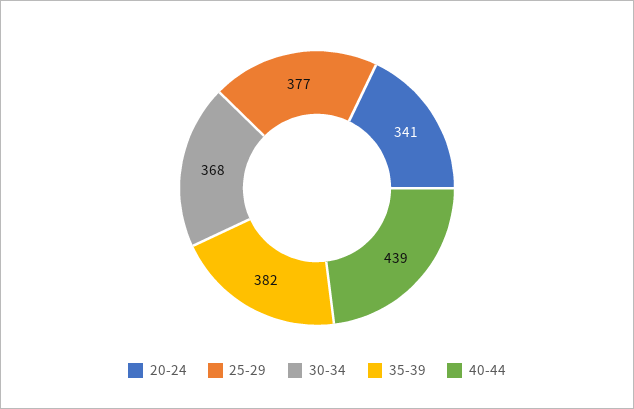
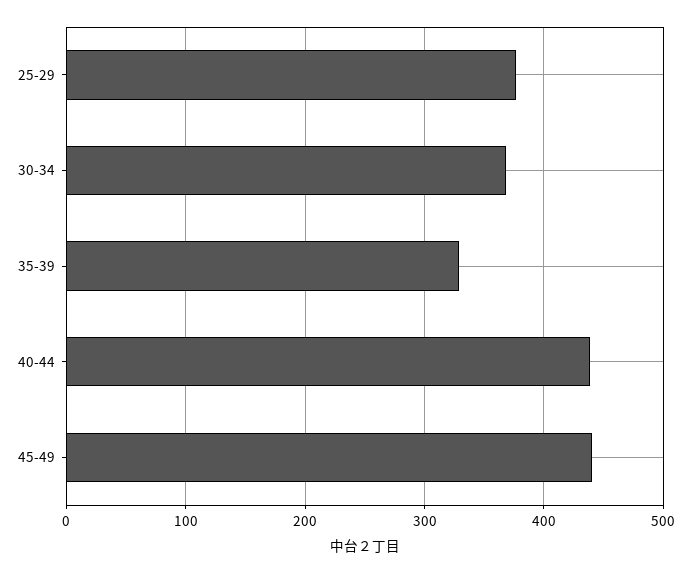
20-24: 341 -> none
35-39: 382 -> 330
45-49: none -> 440

